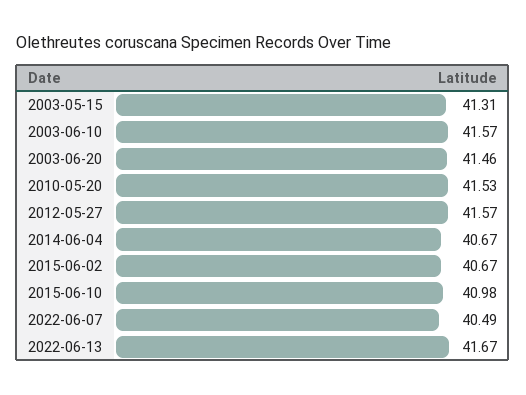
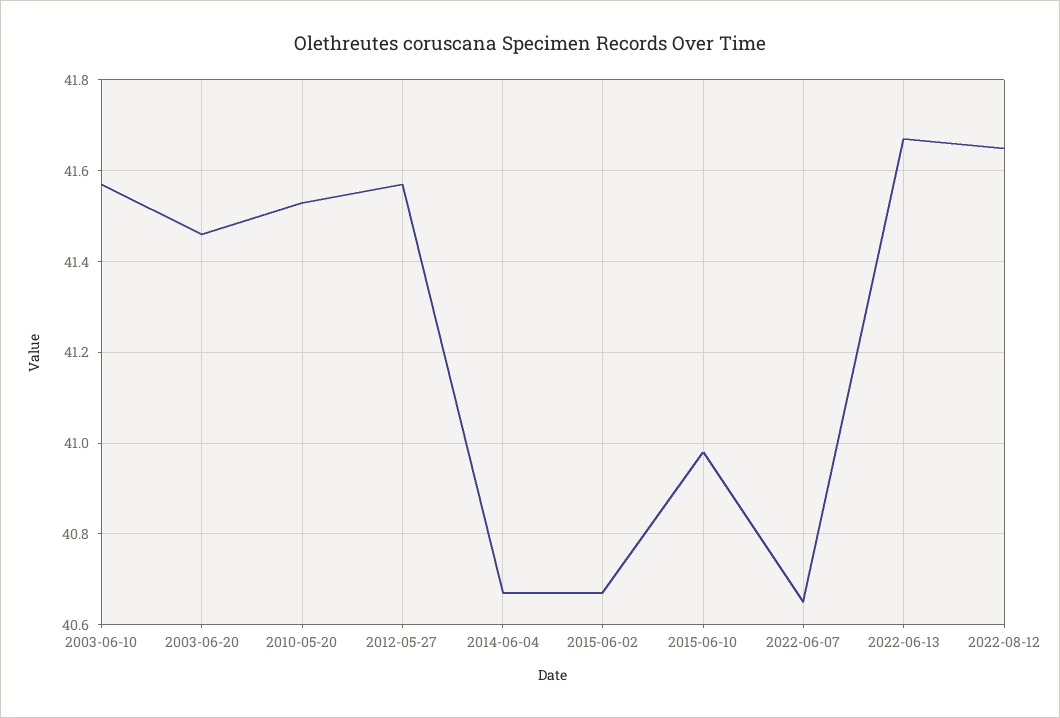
2003-05-15: 41.31 -> none
2022-06-07: 40.49 -> 40.65
2022-08-12: none -> 41.65

